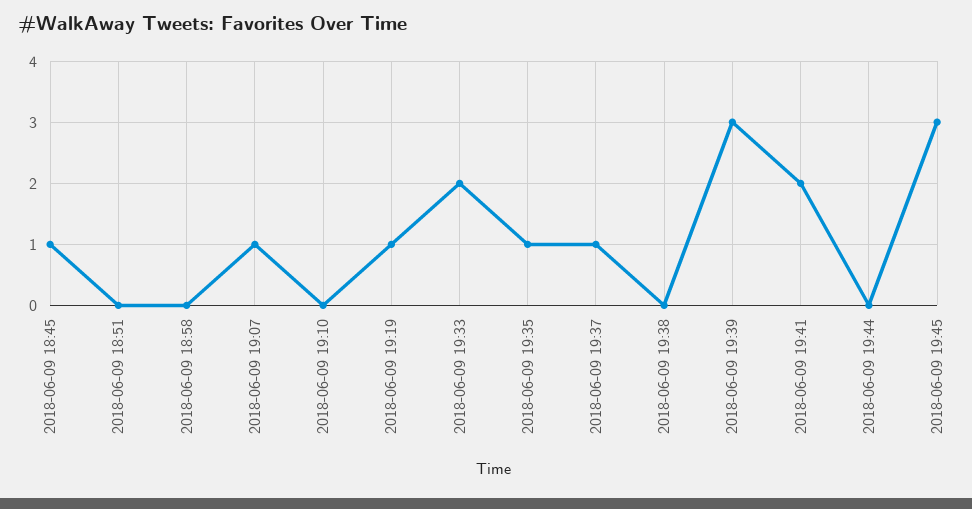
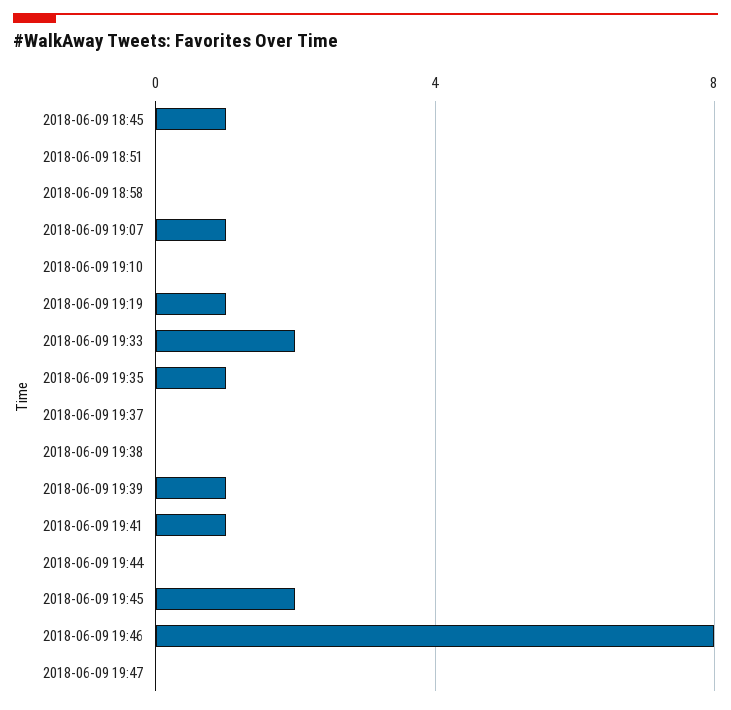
2018-06-09 19:37: 1 -> 0
2018-06-09 19:39: 3 -> 1
2018-06-09 19:41: 2 -> 1
2018-06-09 19:45: 3 -> 2
2018-06-09 19:46: none -> 8
2018-06-09 19:47: none -> 0

